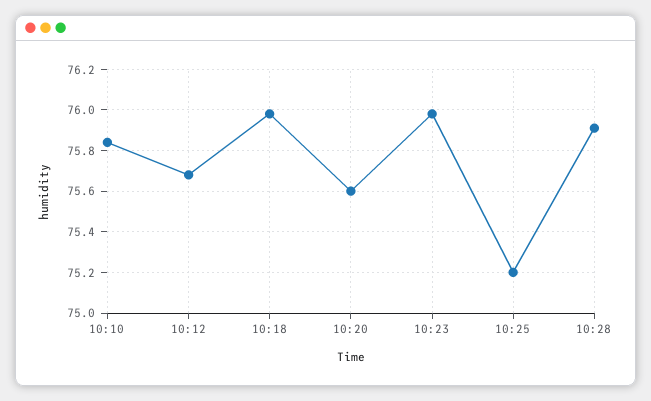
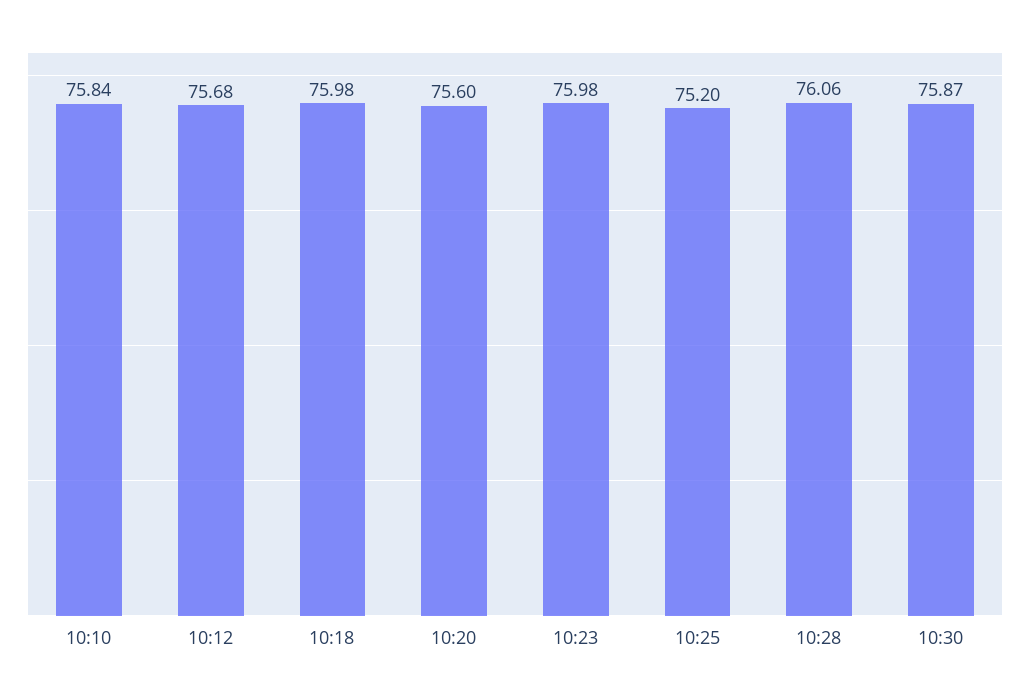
10:28: 75.9 -> 76.06
10:30: none -> 75.87

